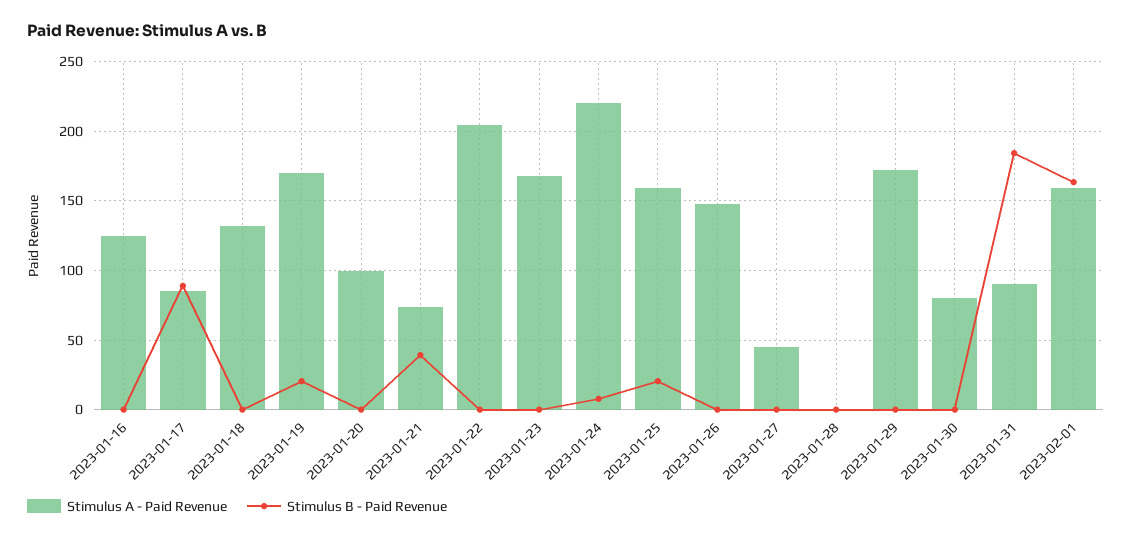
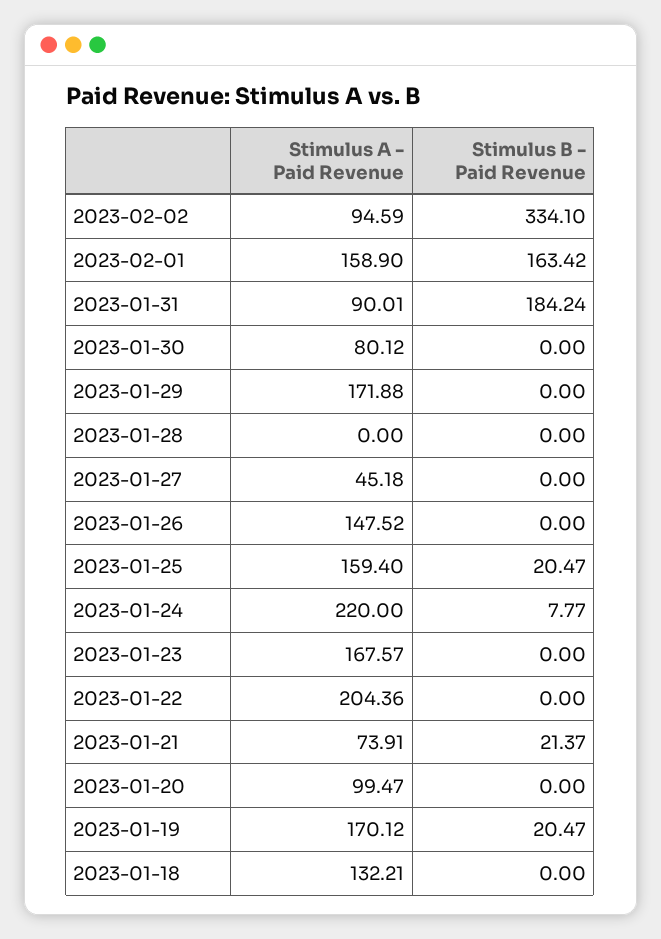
Stimulus A - Paid Revenue, 2023-01-16: 125 -> none
Stimulus B - Paid Revenue, 2023-01-16: 0 -> none
Stimulus A - Paid Revenue, 2023-01-17: 85 -> none
Stimulus B - Paid Revenue, 2023-01-17: 90 -> none
Stimulus B - Paid Revenue, 2023-01-21: 40 -> 21.37
Stimulus A - Paid Revenue, 2023-02-02: none -> 94.59
Stimulus B - Paid Revenue, 2023-02-02: none -> 334.1

